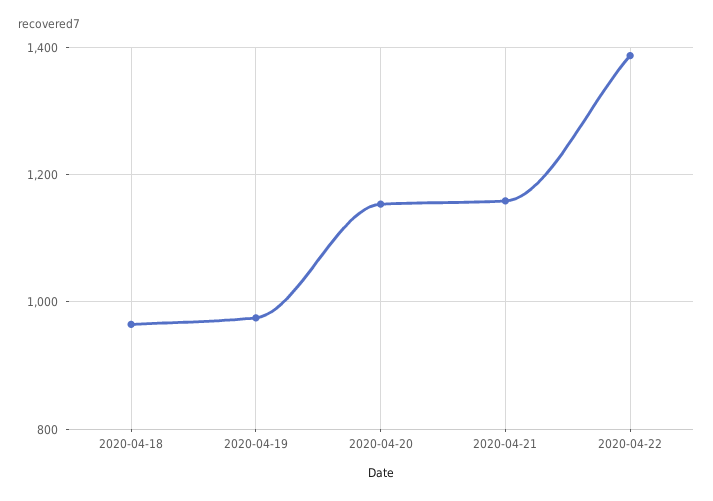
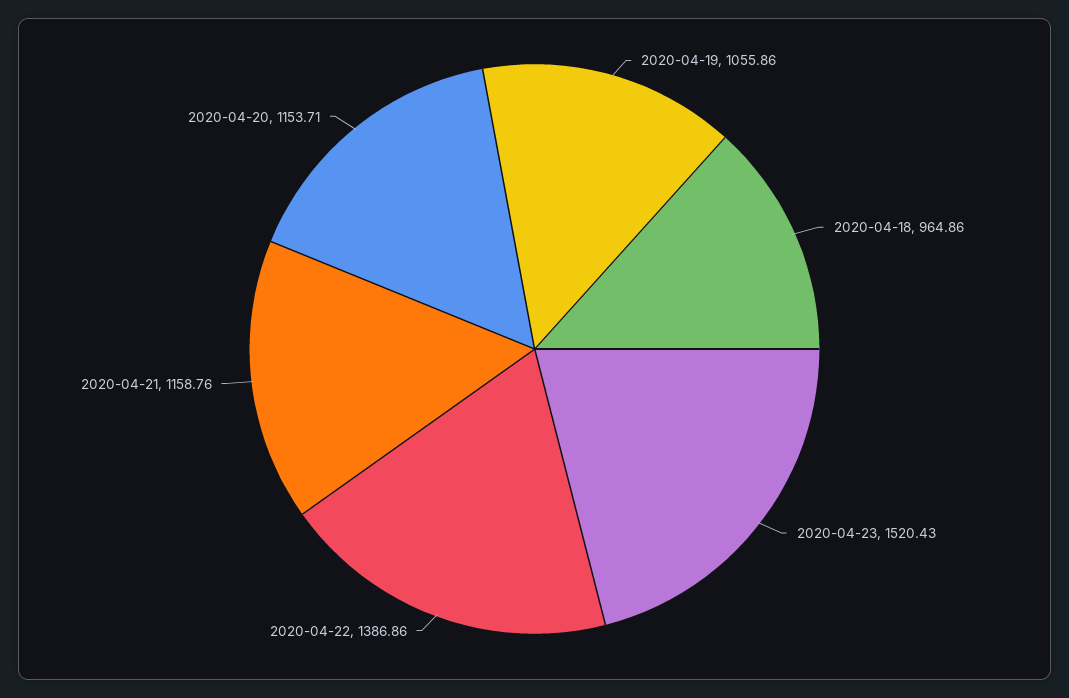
2020-04-19: 980 -> 1055.86
2020-04-23: none -> 1520.43

